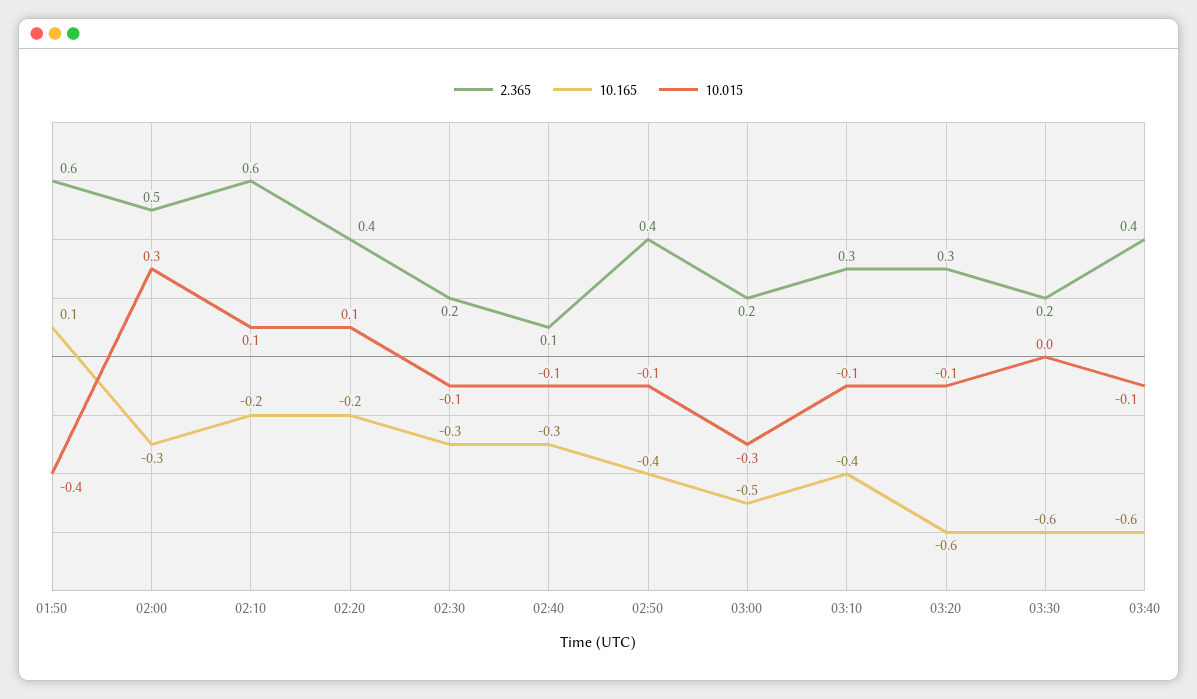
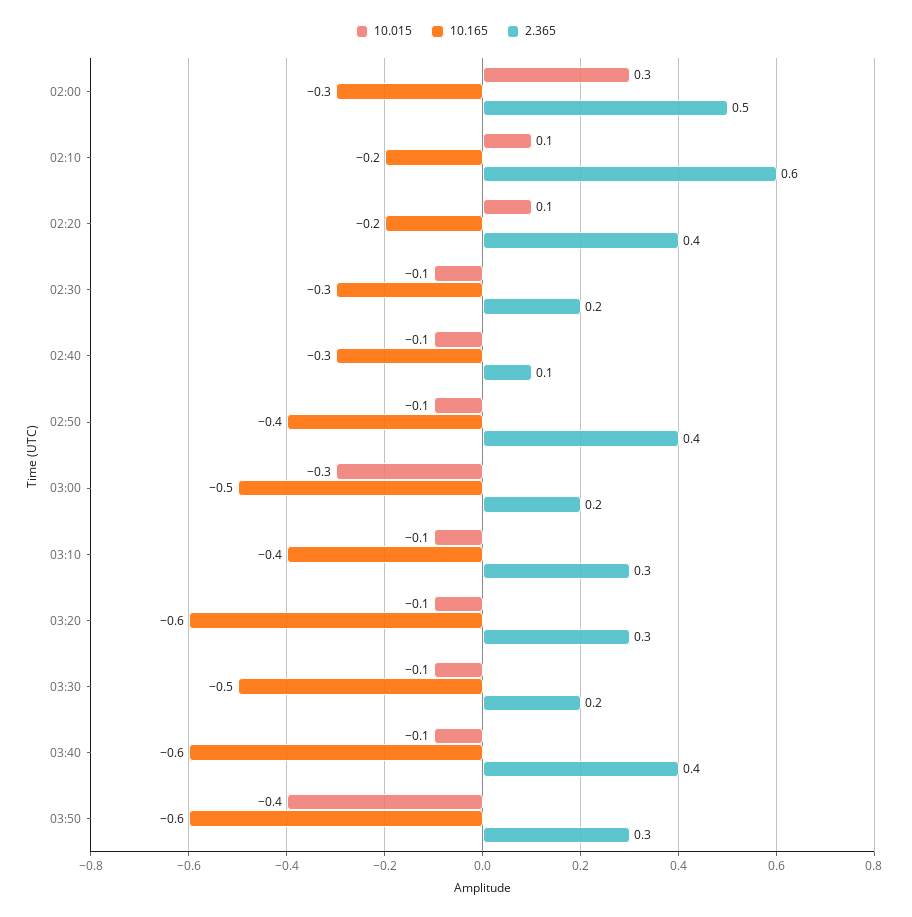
2.365, 01:50: 0.6 -> none
10.165, 01:50: 0.1 -> none
10.015, 01:50: -0.4 -> none
10.165, 03:30: -0.6 -> -0.5
10.015, 03:30: 0 -> -0.1
10.015, 03:50: none -> -0.4
10.165, 03:50: none -> -0.6
2.365, 03:50: none -> 0.3

